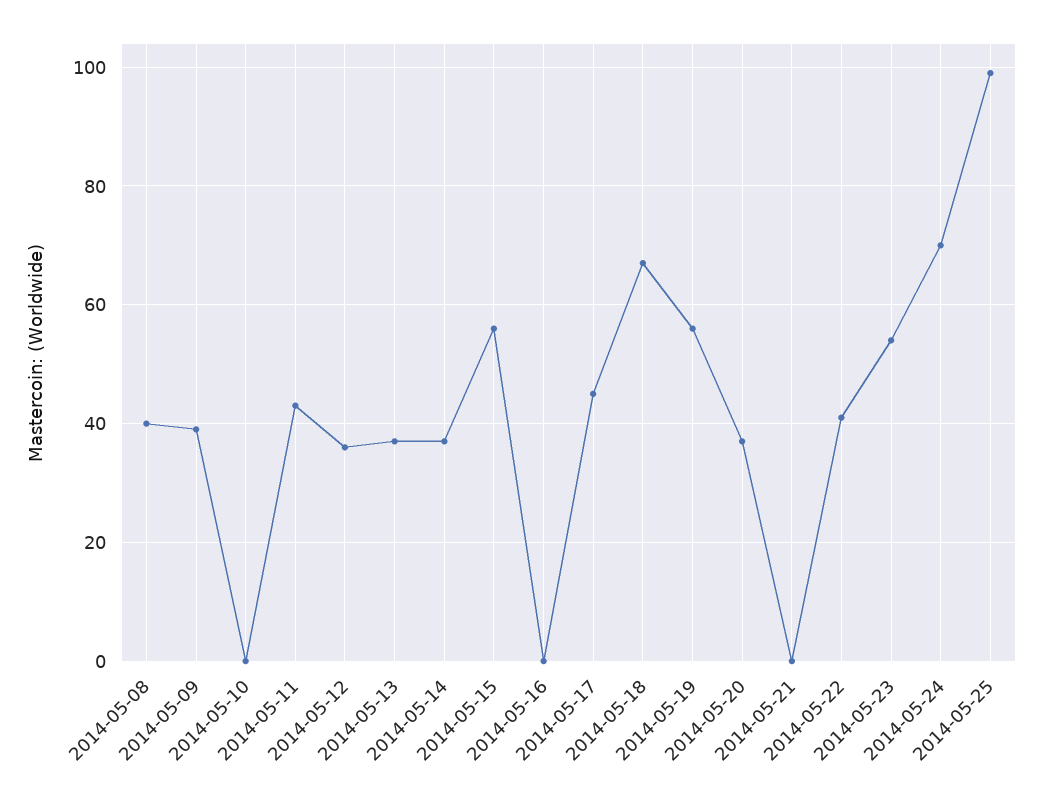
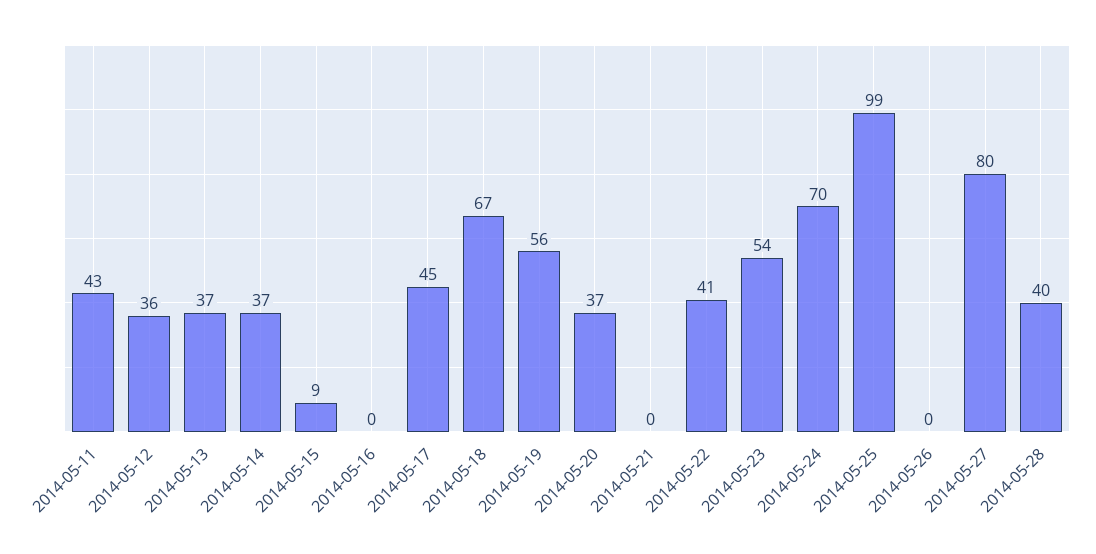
2014-05-08: 40 -> none
2014-05-09: 40 -> none
2014-05-10: 0 -> none
2014-05-15: 55 -> 9
2014-05-26: none -> 0
2014-05-27: none -> 80
2014-05-28: none -> 40

